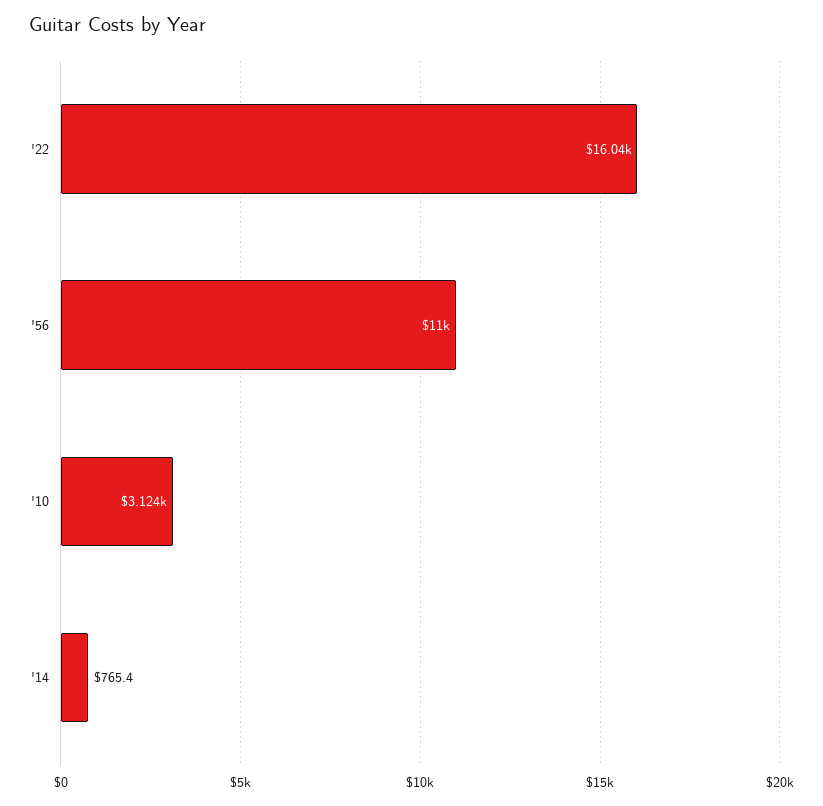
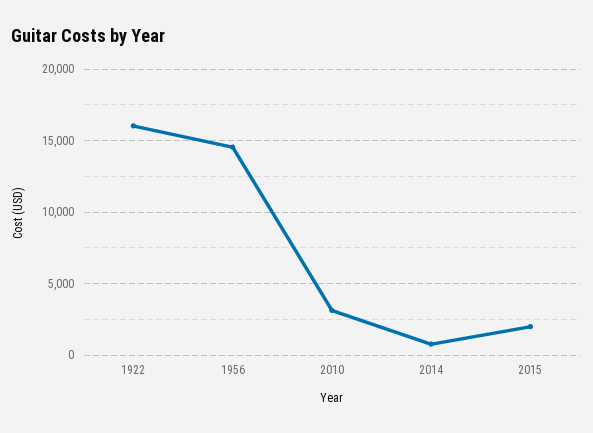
'56: 11000 -> 14500
2015: none -> 2000

